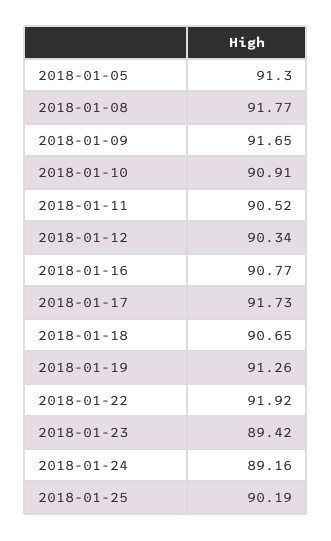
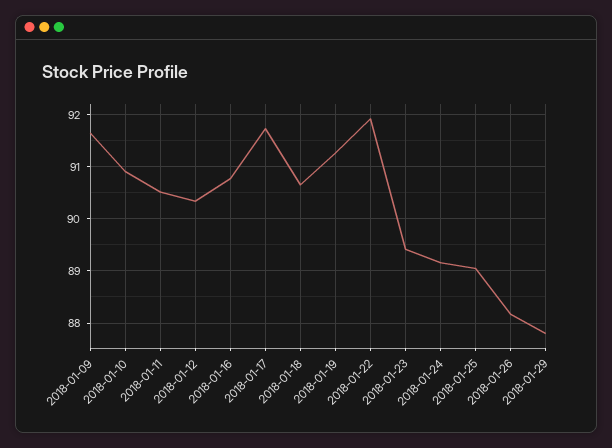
2018-01-05: 91.3 -> none
2018-01-08: 91.77 -> none
2018-01-25: 90.19 -> 89
2018-01-26: none -> 88.2
2018-01-29: none -> 87.8

